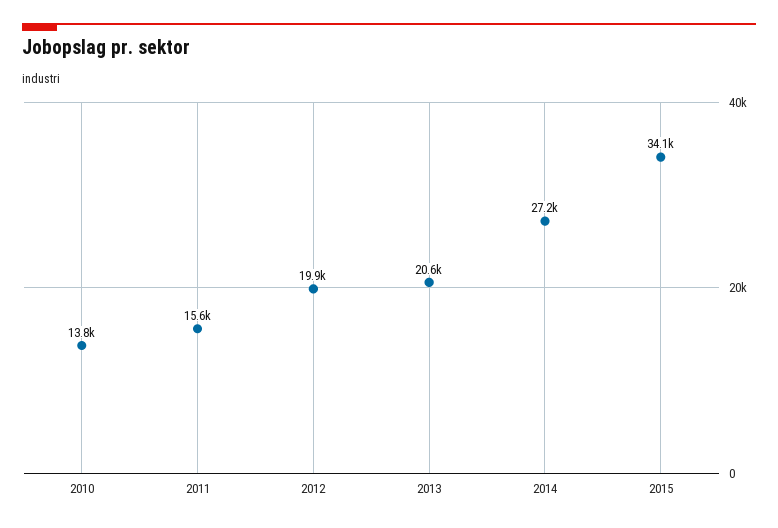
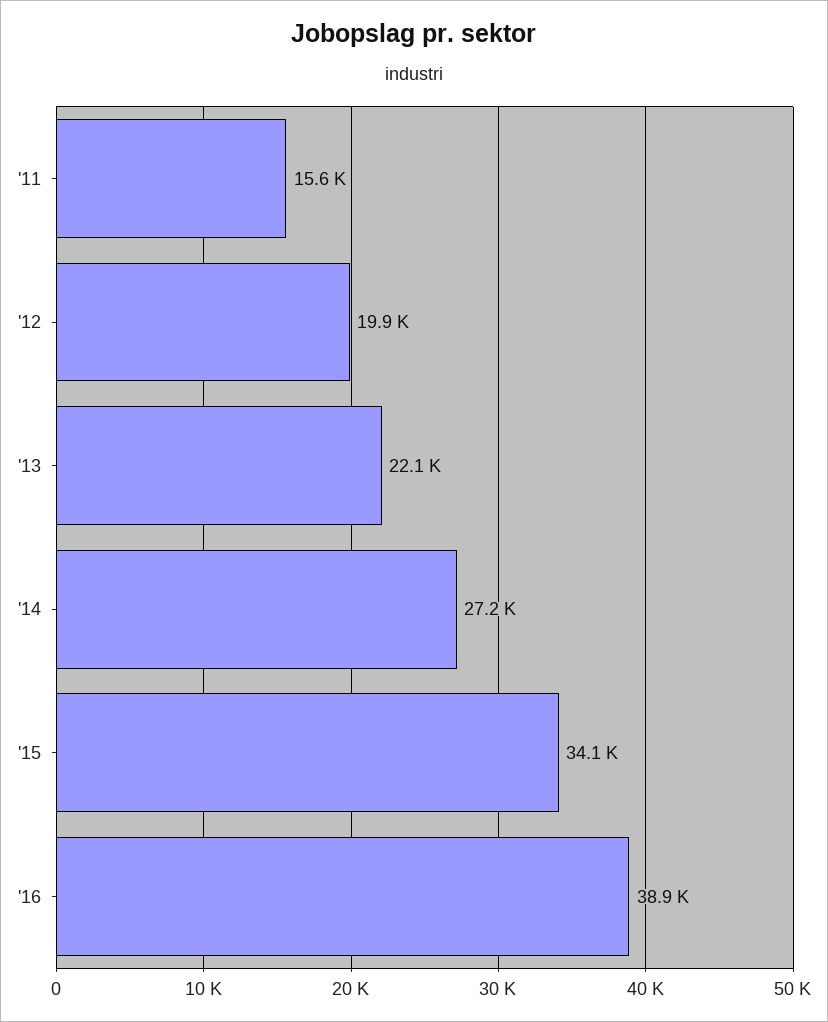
2010: 13800 -> none
2013: 20600 -> 22100
'16: none -> 38900

